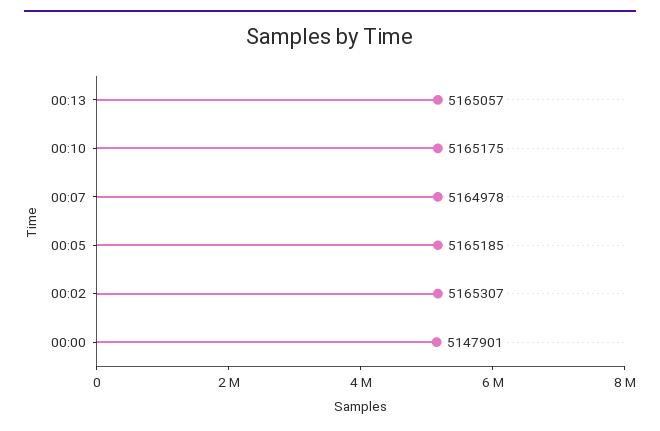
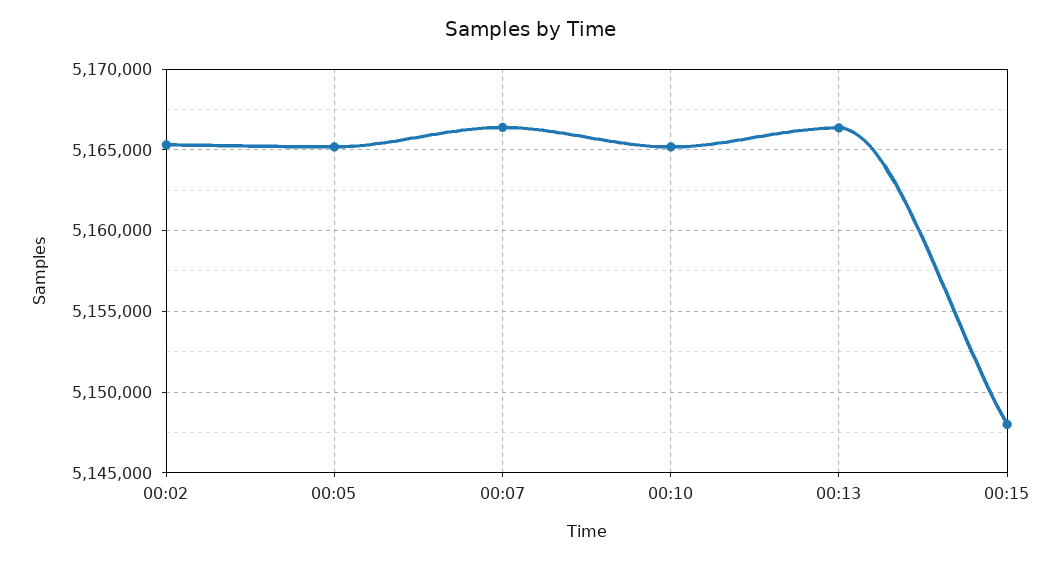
00:13: 5165057 -> 5166500
00:07: 5164978 -> 5166500
00:00: 5147901 -> none
00:15: none -> 5148000

